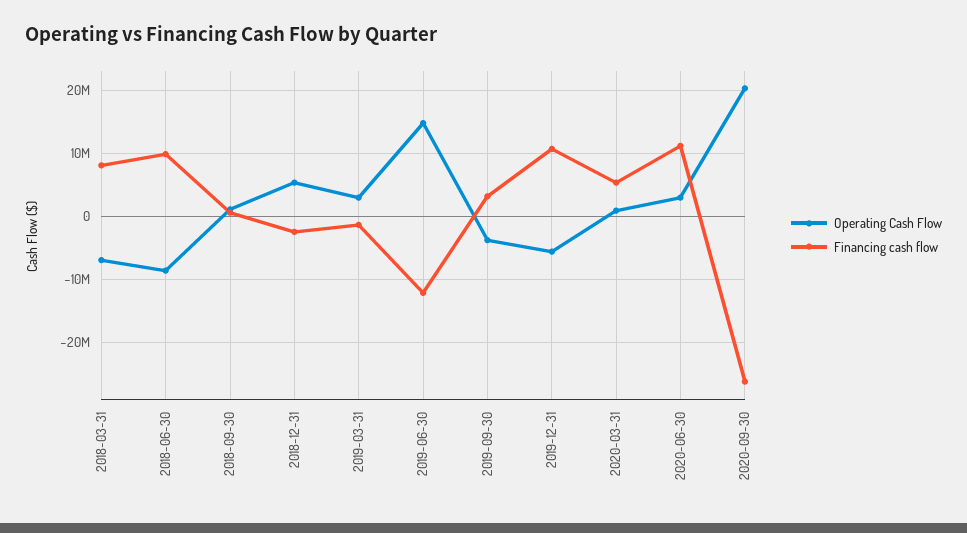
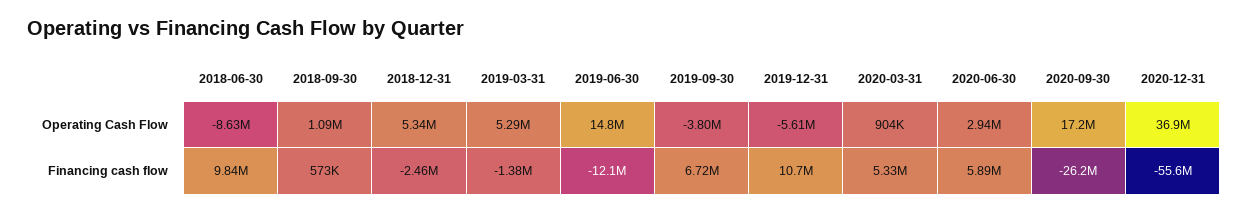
Operating Cash Flow, 2018-03-31: -7000000 -> none
Financing cash flow, 2018-03-31: 8000000 -> none
Operating Cash Flow, 2019-03-31: 3000000 -> 5290000
Financing cash flow, 2019-09-30: 3000000 -> 6720000
Financing cash flow, 2020-06-30: 11000000 -> 5890000
Operating Cash Flow, 2020-09-30: 20000000 -> 17200000
Operating Cash Flow, 2020-12-31: none -> 36900000
Financing cash flow, 2020-12-31: none -> -55600000

